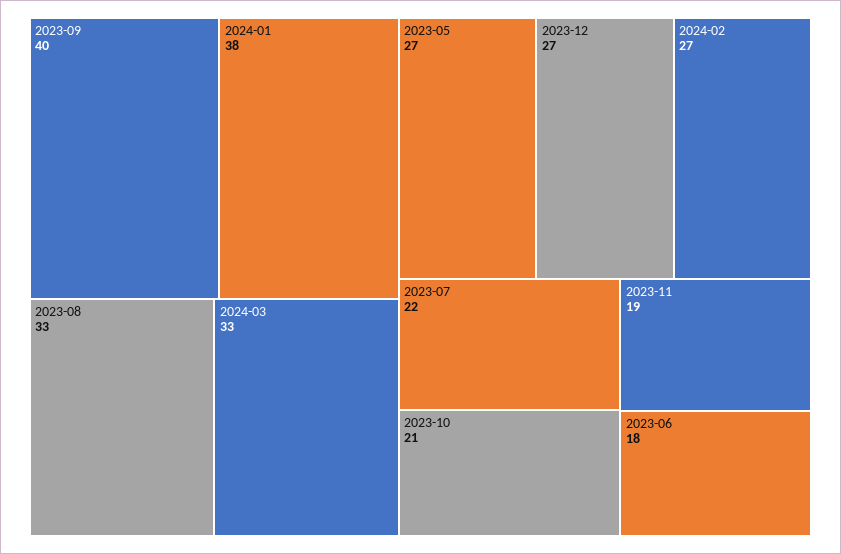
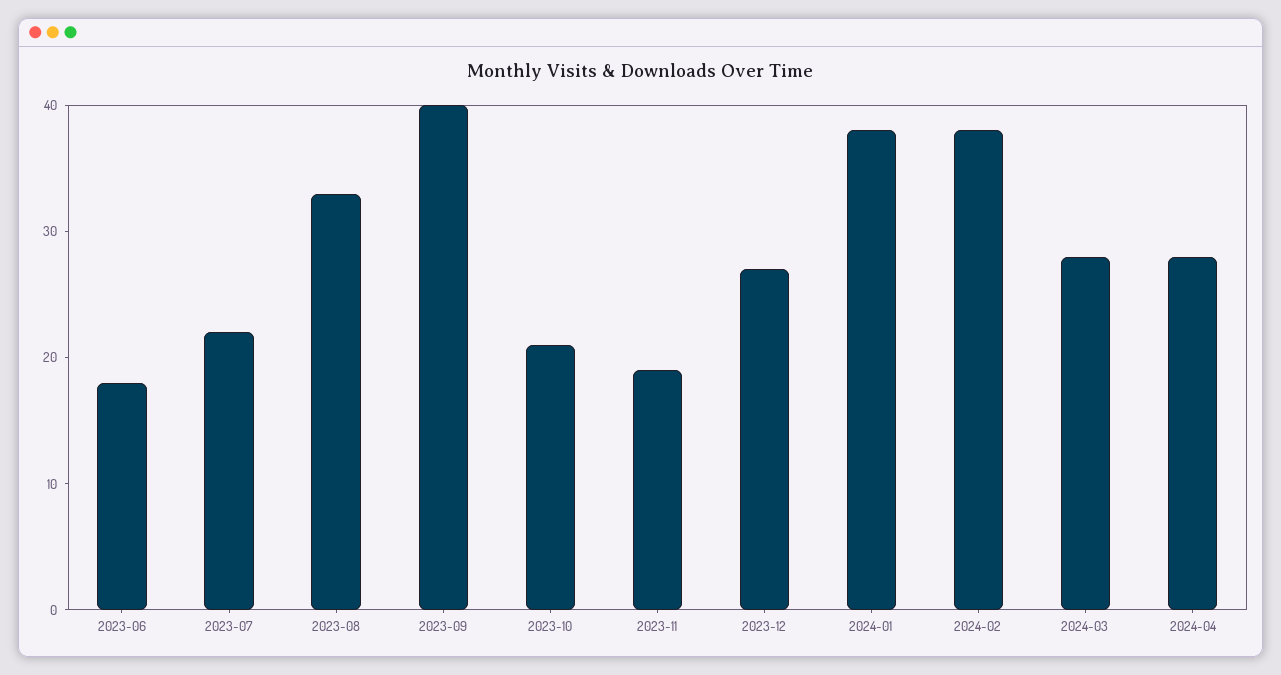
2024-03: 33 -> 28
2023-05: 27 -> none
2024-02: 27 -> 38
2024-04: none -> 28

